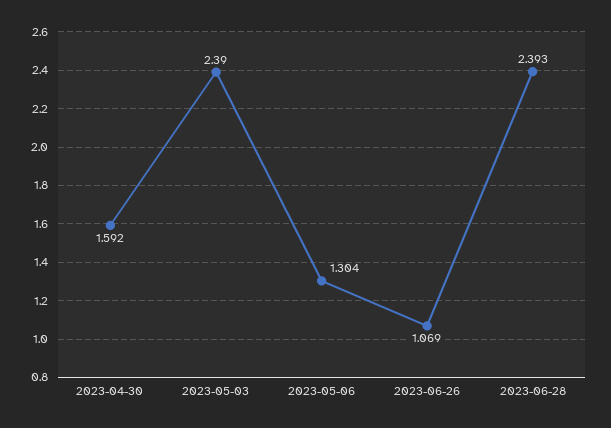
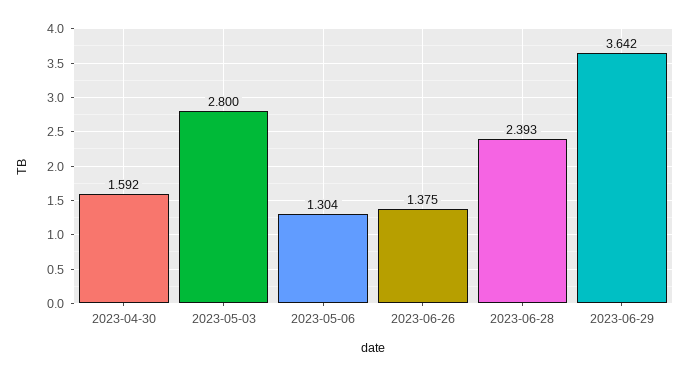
2023-05-03: 2.39 -> 2.8
2023-06-26: 1.069 -> 1.375
2023-06-29: none -> 3.642

